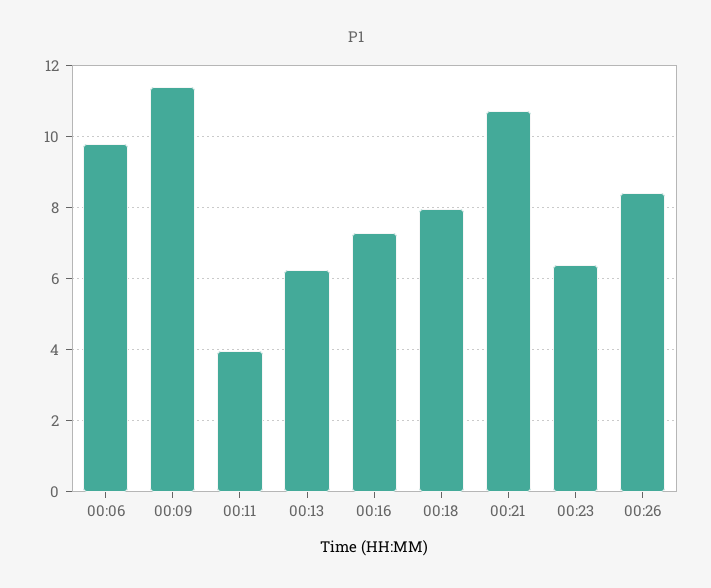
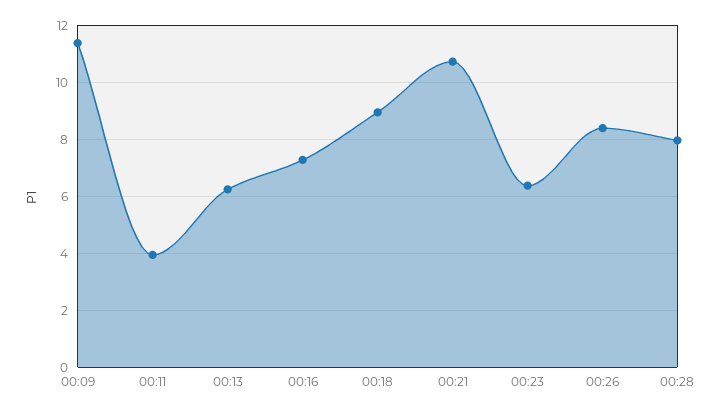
00:06: 9.8 -> none
00:18: 8 -> 9
00:28: none -> 8

